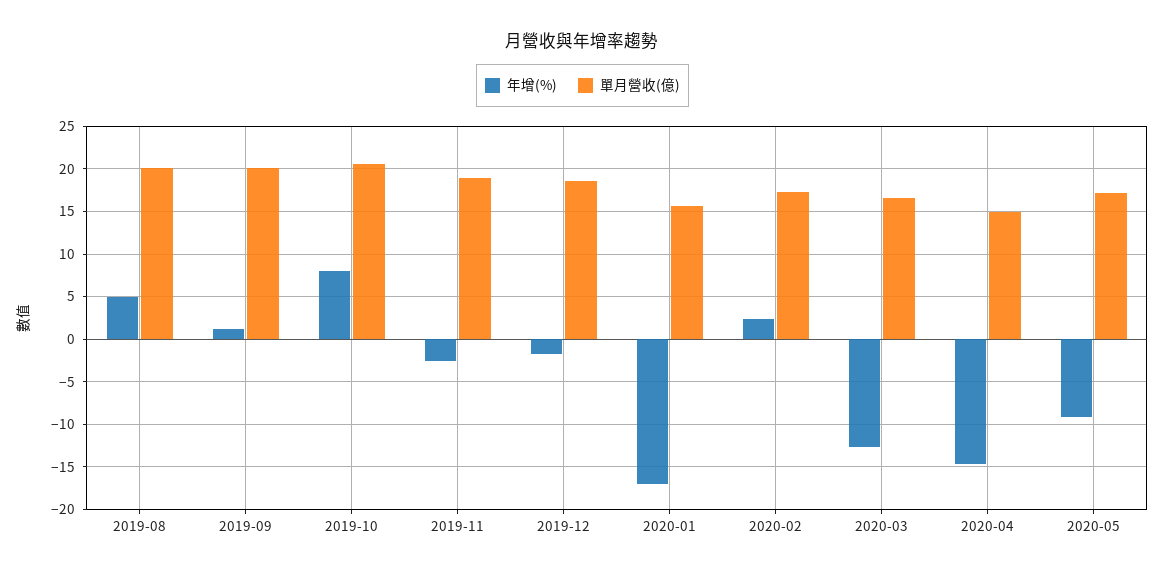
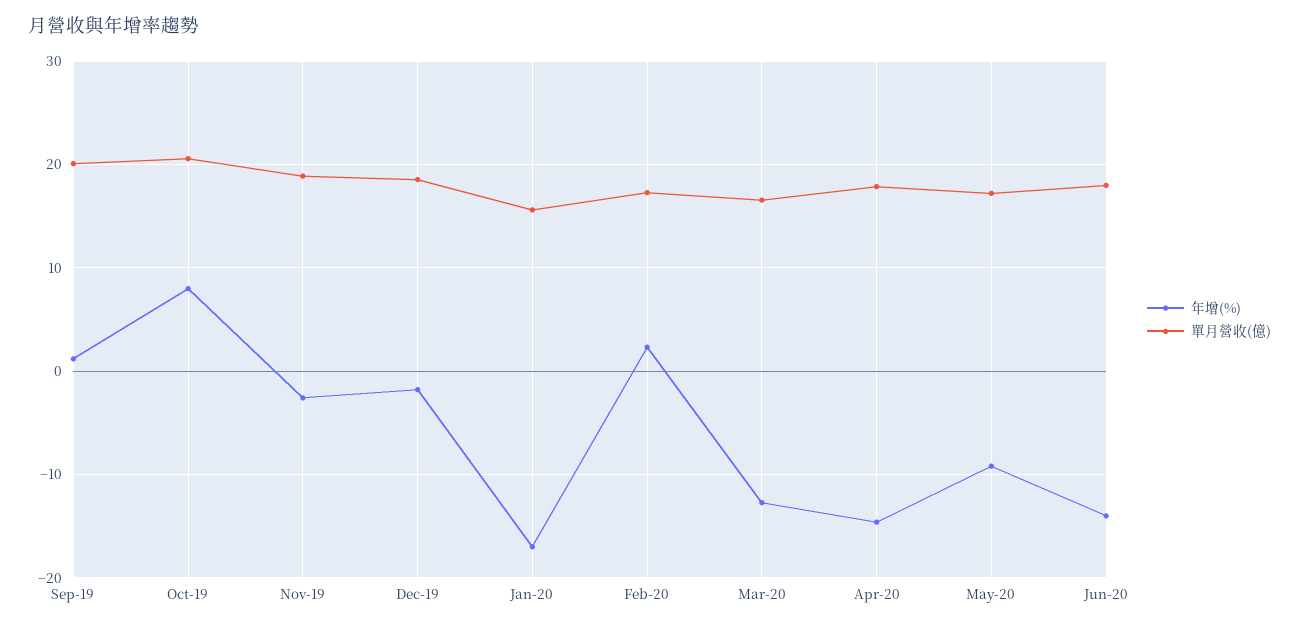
年增(%), 2019-08: 5 -> none
單月營收(億), 2019-08: 20 -> none
單月營收(億), 2020-04: 15 -> 18
年增(%), Jun-20: none -> -14
單月營收(億), Jun-20: none -> 18

